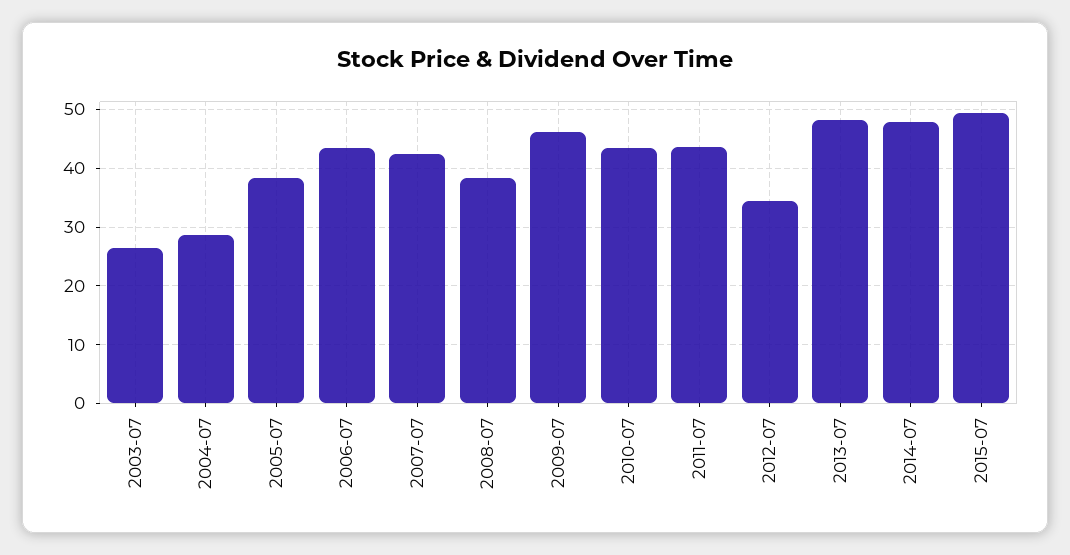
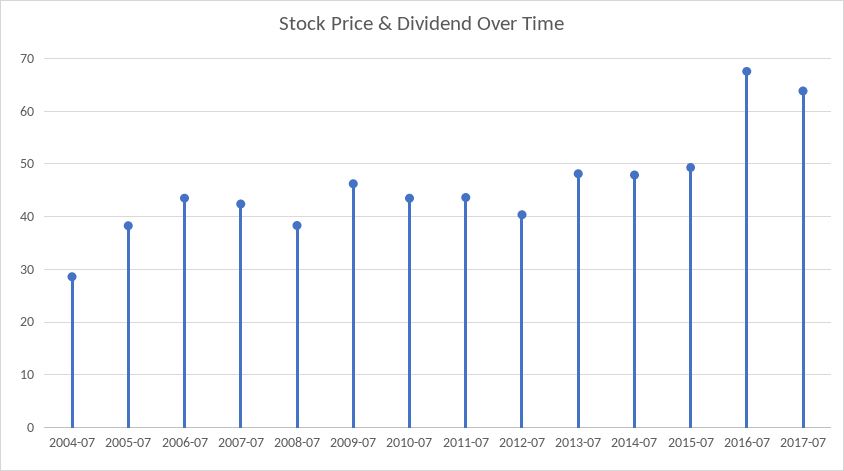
2003-07: 26 -> none
2012-07: 34 -> 40
2016-07: none -> 68
2017-07: none -> 64

